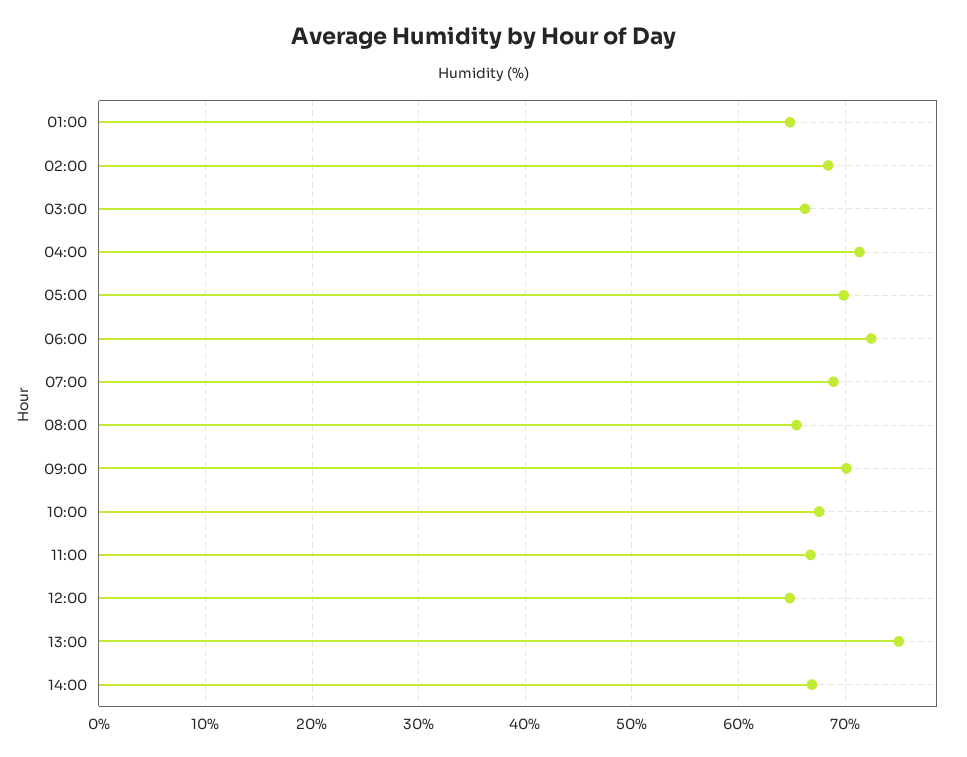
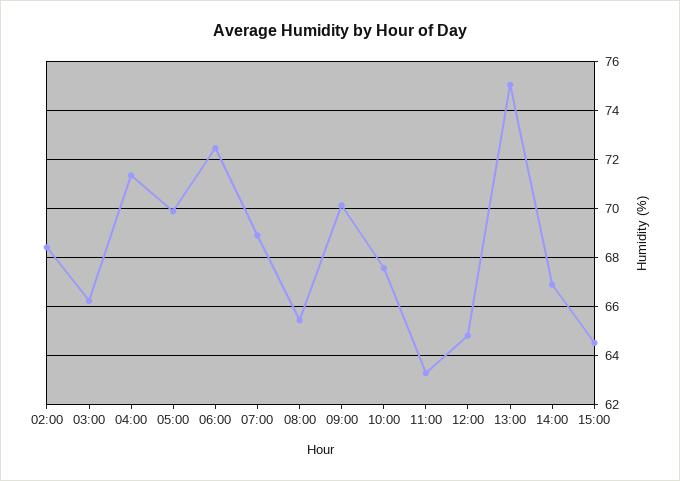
01:00: 65 -> none
11:00: 67 -> 63.25
15:00: none -> 64.5

